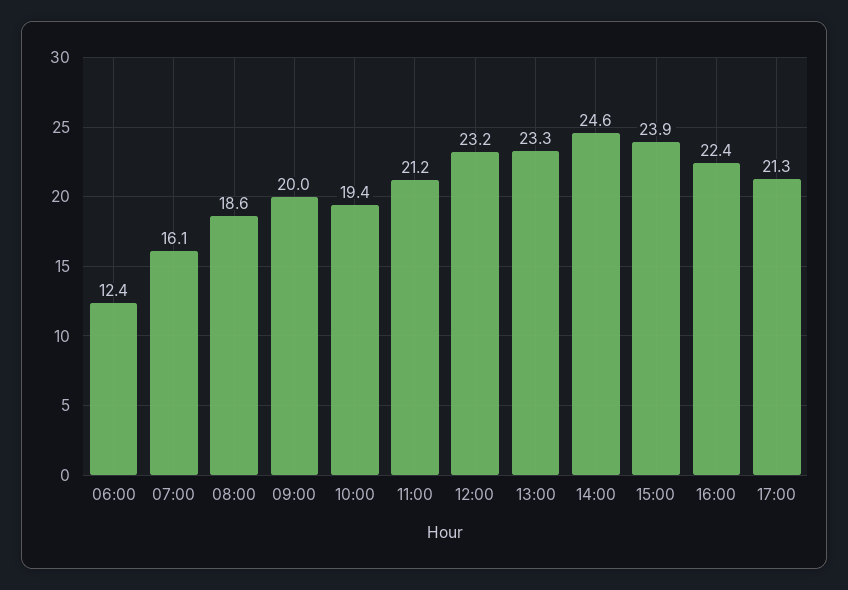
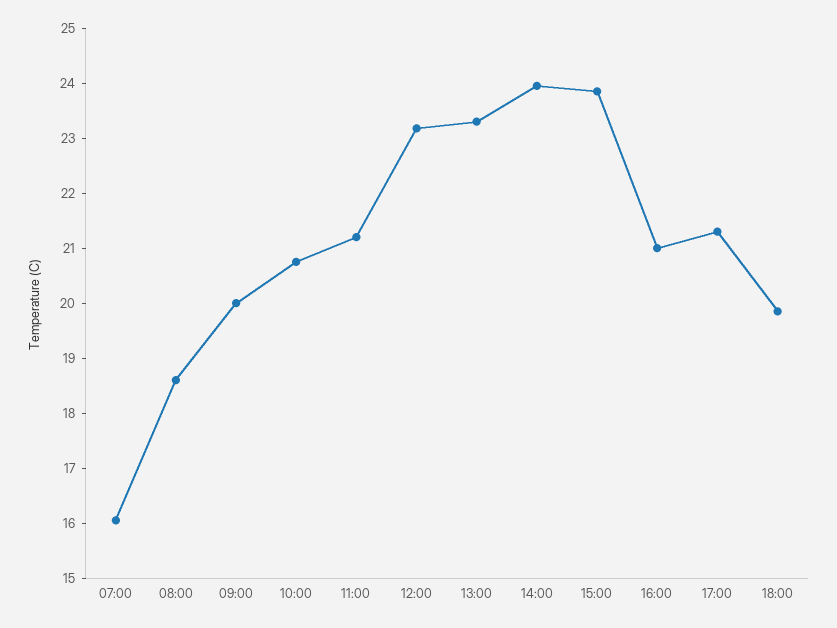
06:00: 12.4 -> none
10:00: 19.4 -> 20.8
14:00: 24.6 -> 24
16:00: 22.4 -> 21
18:00: none -> 19.8

